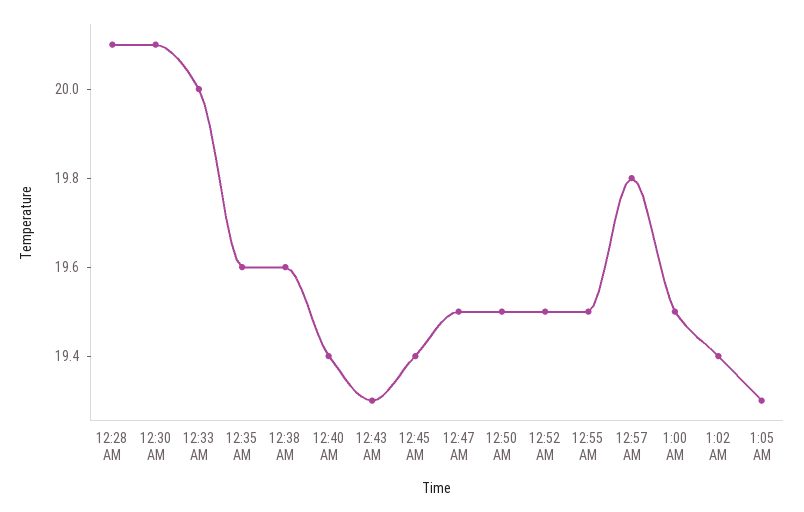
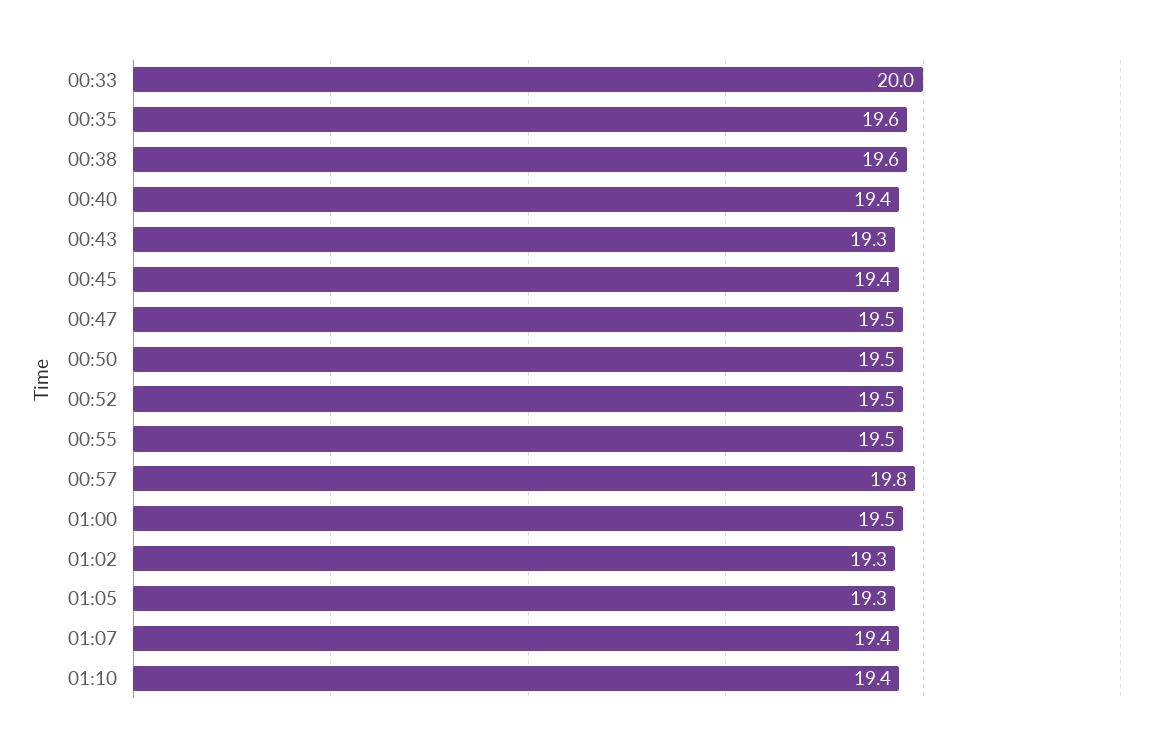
12:28 AM: 20.1 -> none
12:30 AM: 20.1 -> none
1:02 AM: 19.4 -> 19.3
01:07: none -> 19.4
01:10: none -> 19.4

